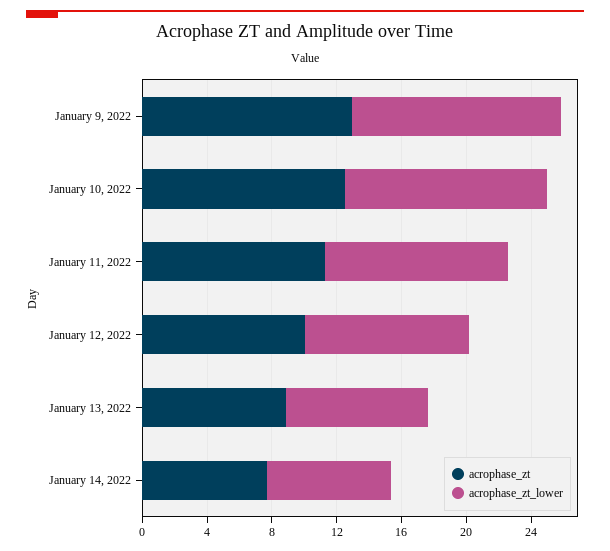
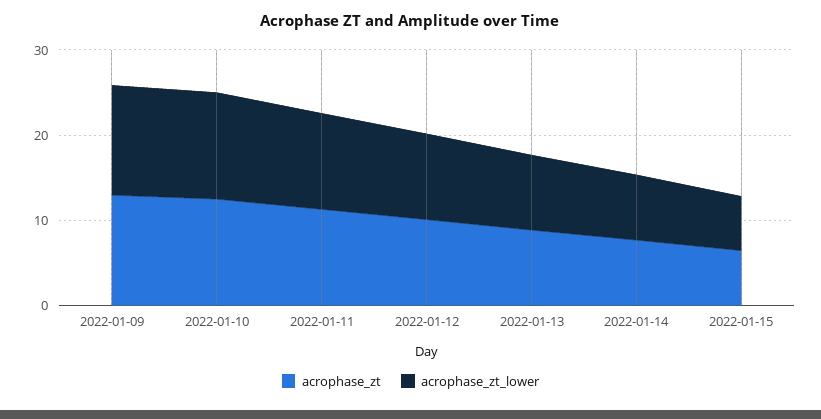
acrophase_zt, 2022-01-15: none -> 6
acrophase_zt_lower, 2022-01-15: none -> 6

